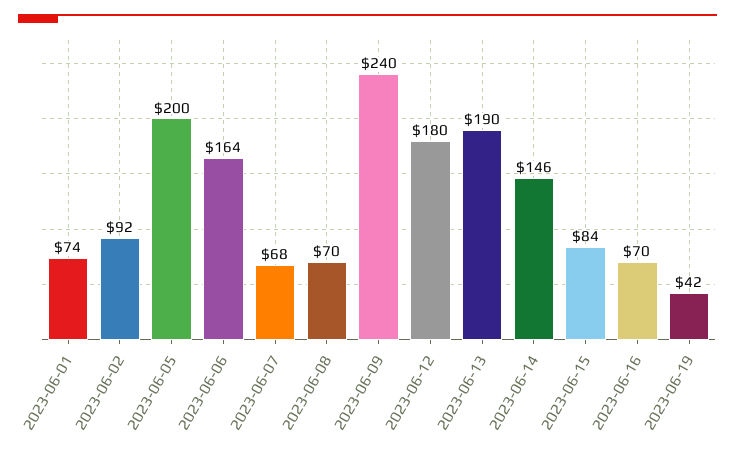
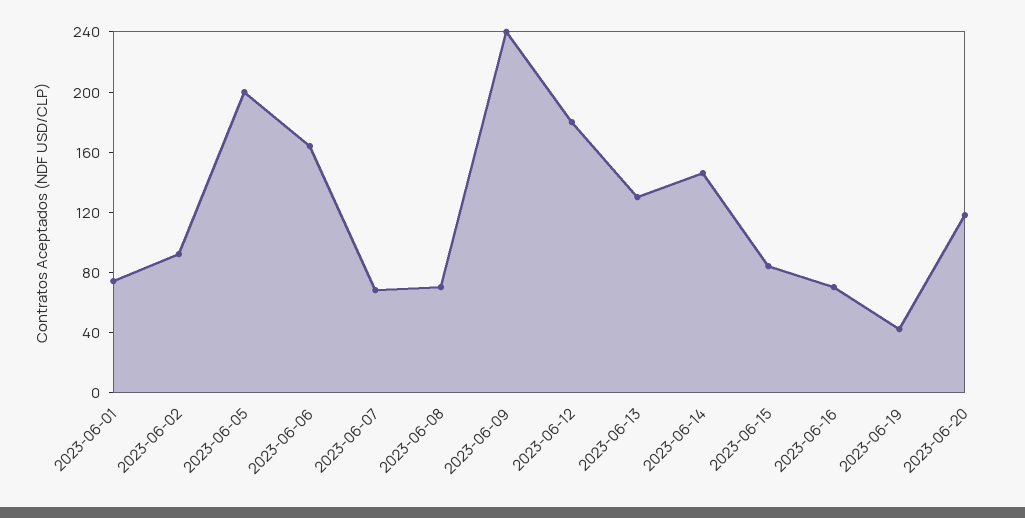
2023-06-13: 190 -> 130
2023-06-20: none -> 120

